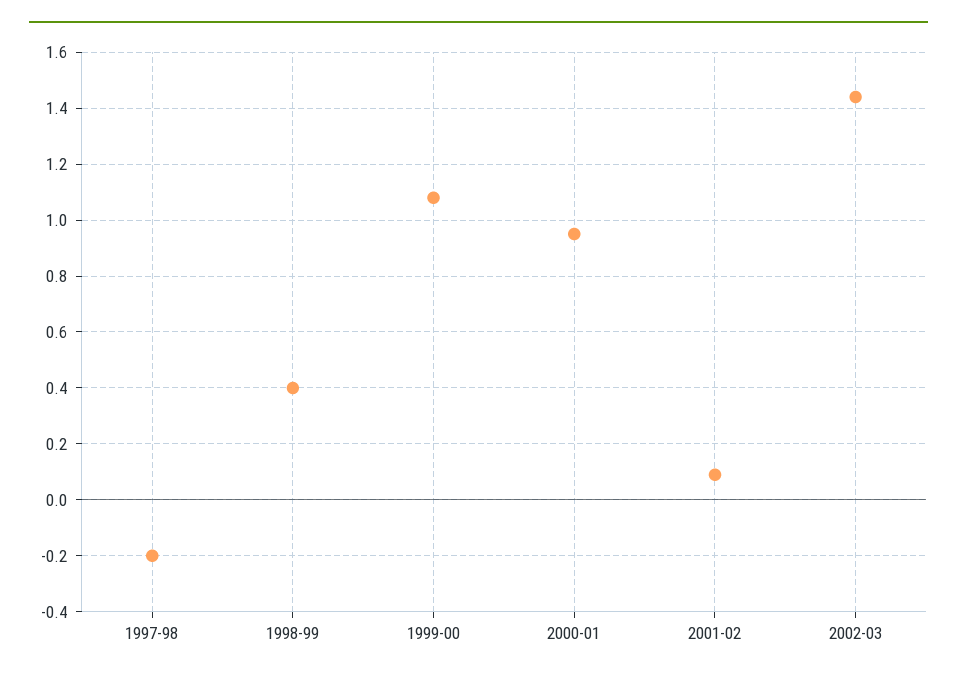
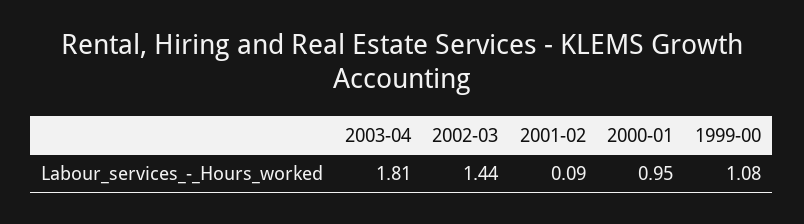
1997-98: -0.2 -> none
1998-99: 0.4 -> none
2003-04: none -> 1.81

